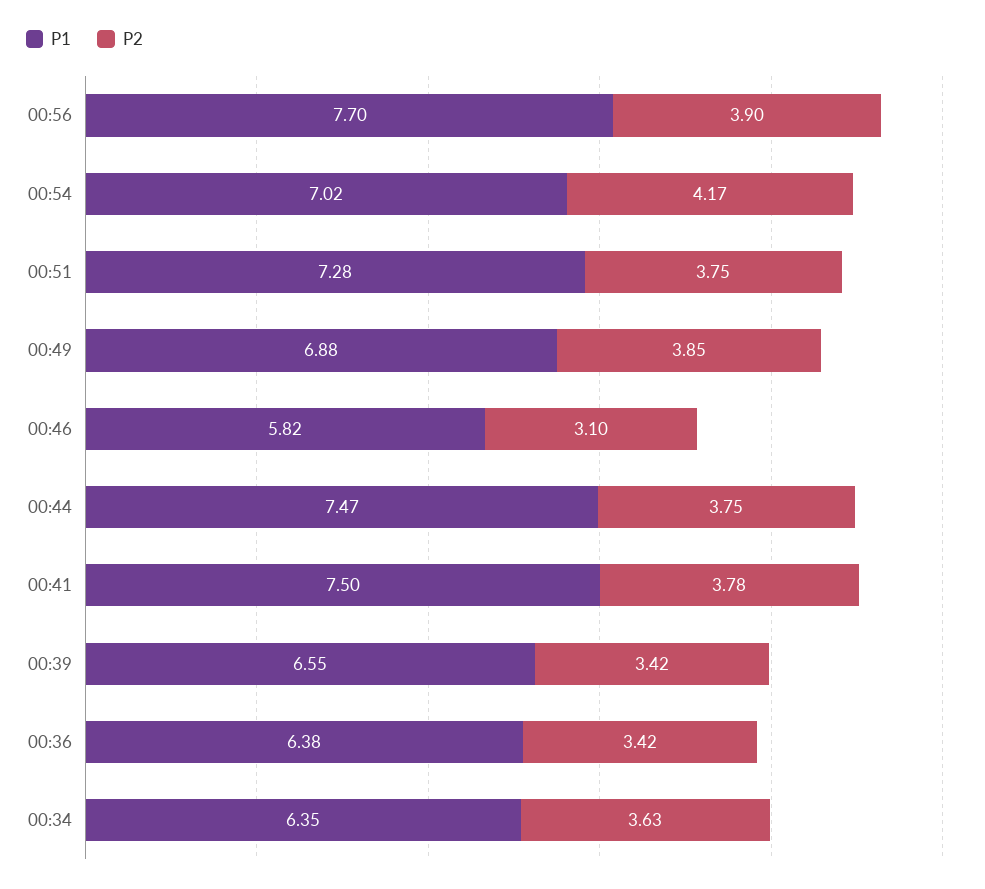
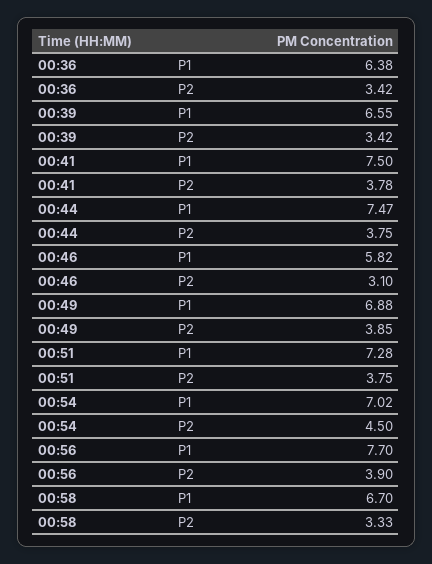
P2, 00:54: 4.17 -> 4.5
P1, 00:34: 6.35 -> none
P2, 00:34: 3.63 -> none
P1, 00:58: none -> 6.7
P2, 00:58: none -> 3.33

